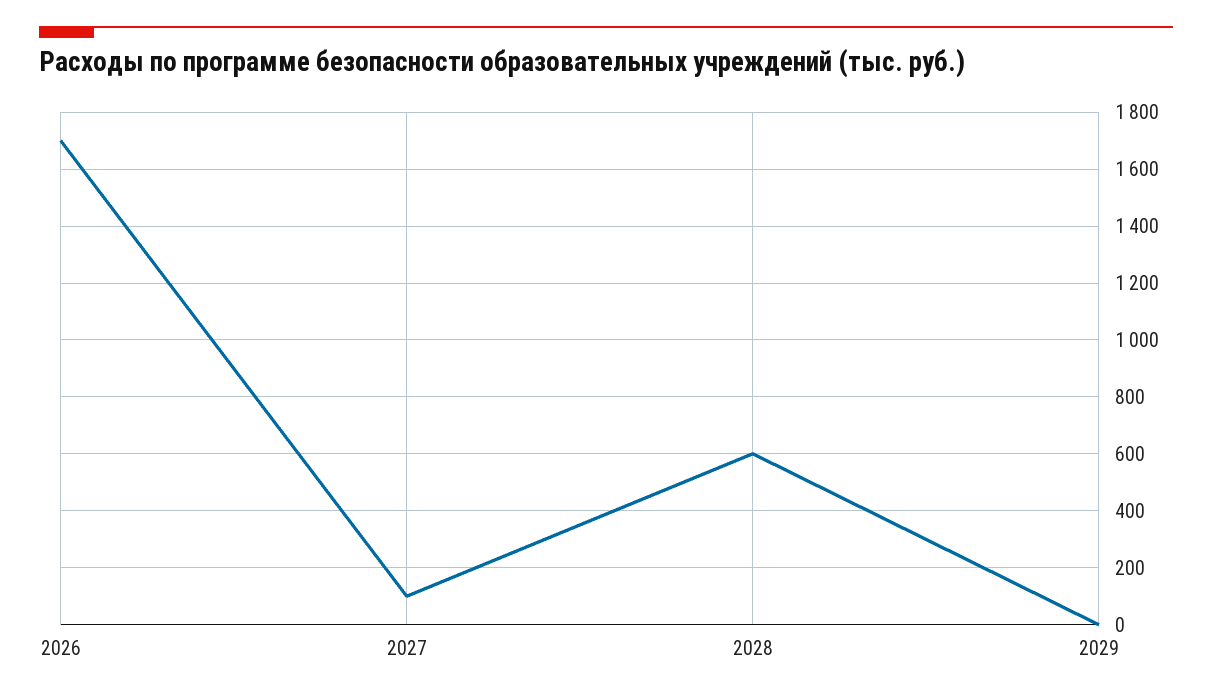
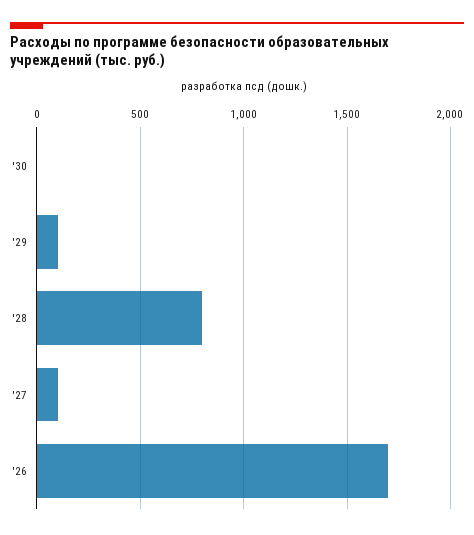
2028: 600 -> 800
2029: 0 -> 100
'30: none -> 0

